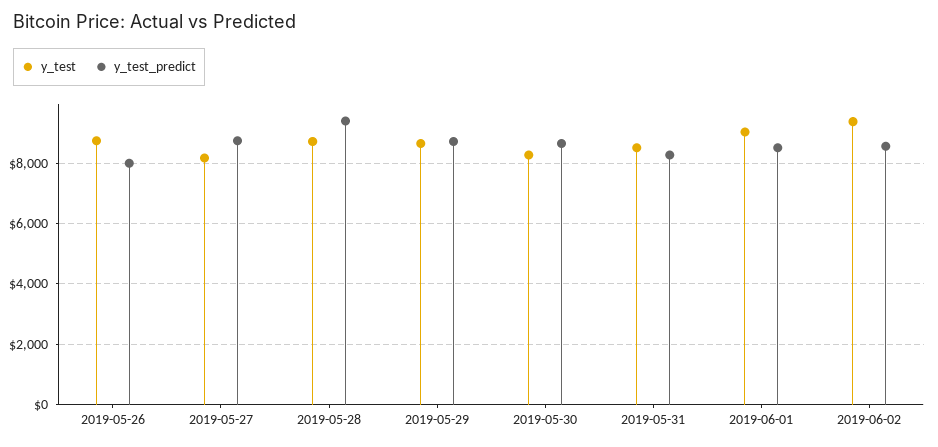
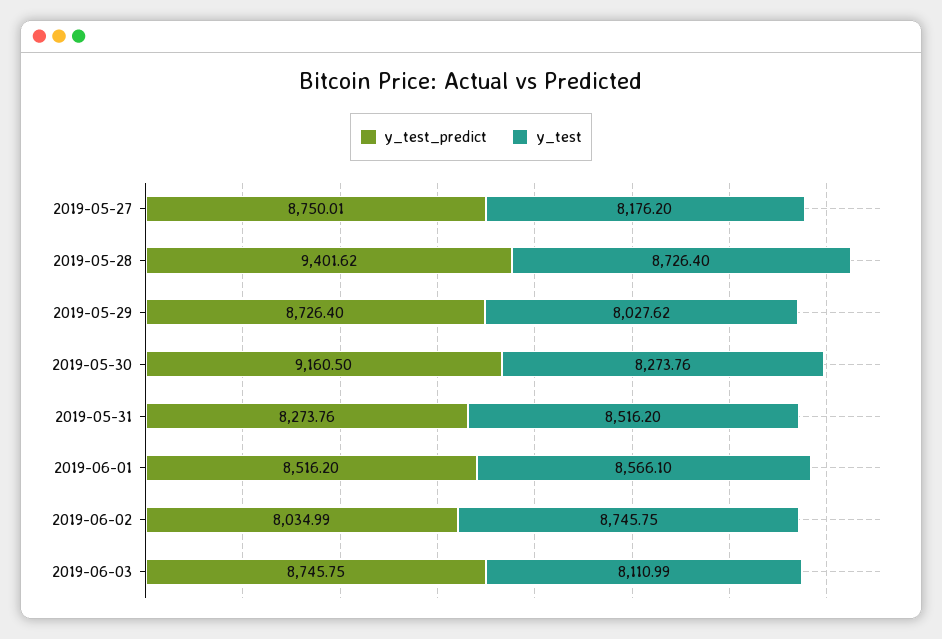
y_test, 2019-05-26: 8800 -> none
y_test_predict, 2019-05-26: 8000 -> none
y_test, 2019-05-29: 8600 -> 8027.62
y_test_predict, 2019-05-30: 8600 -> 9160.5
y_test, 2019-06-01: 9000 -> 8566.1
y_test, 2019-06-02: 9400 -> 8745.75
y_test_predict, 2019-06-02: 8600 -> 8034.99
y_test_predict, 2019-06-03: none -> 8745.75
y_test, 2019-06-03: none -> 8110.99

